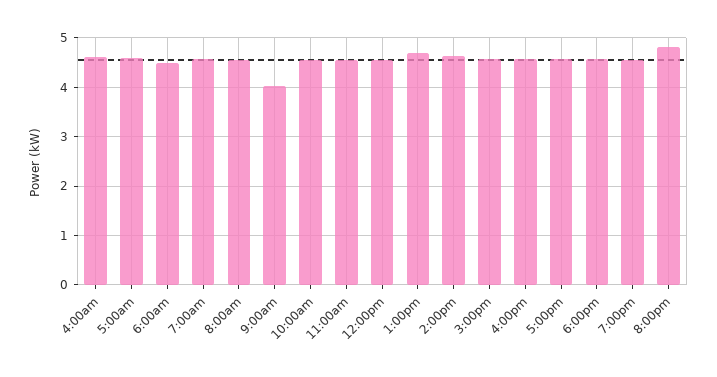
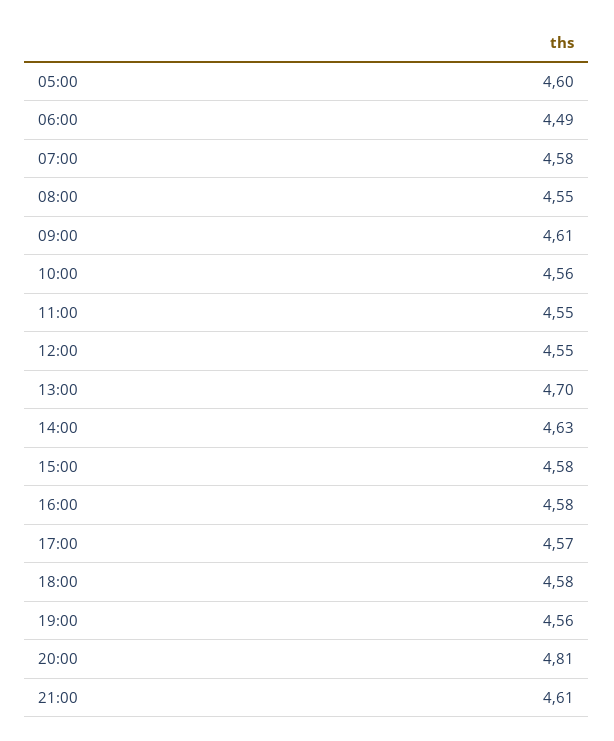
4:00am: 4.6 -> none
9:00am: 4 -> 4.61
21:00: none -> 4.61

